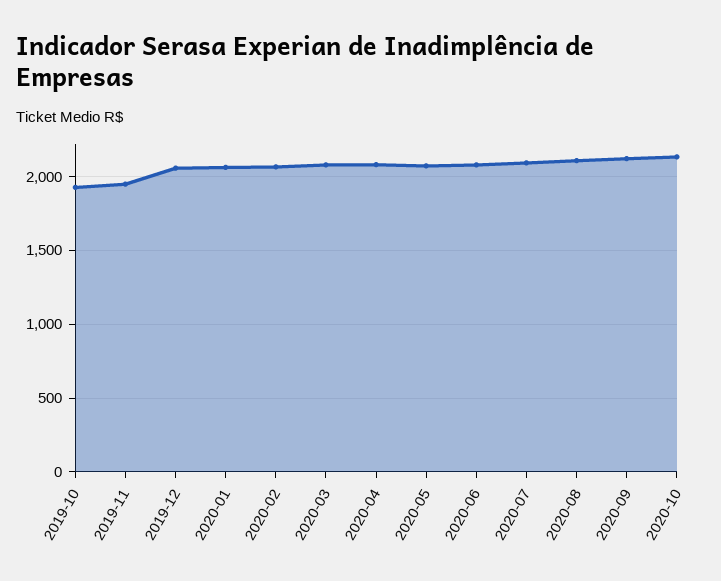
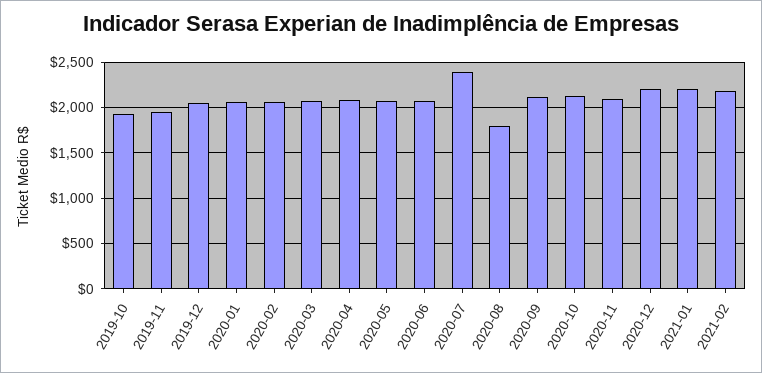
2020-07: 2100 -> 2400
2020-08: 2100 -> 1800
2020-11: none -> 2100
2020-12: none -> 2200
2021-01: none -> 2200
2021-02: none -> 2200

